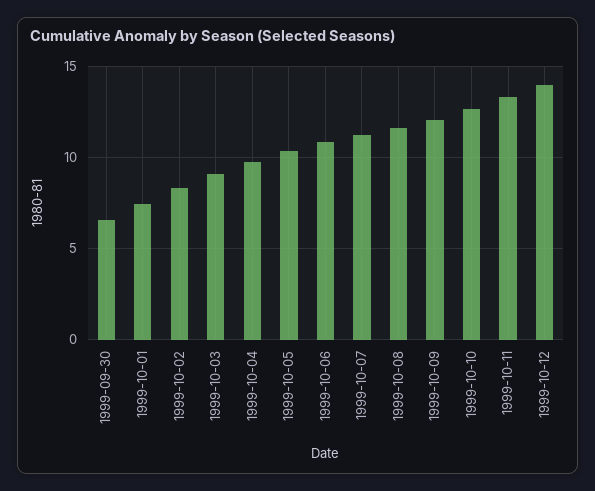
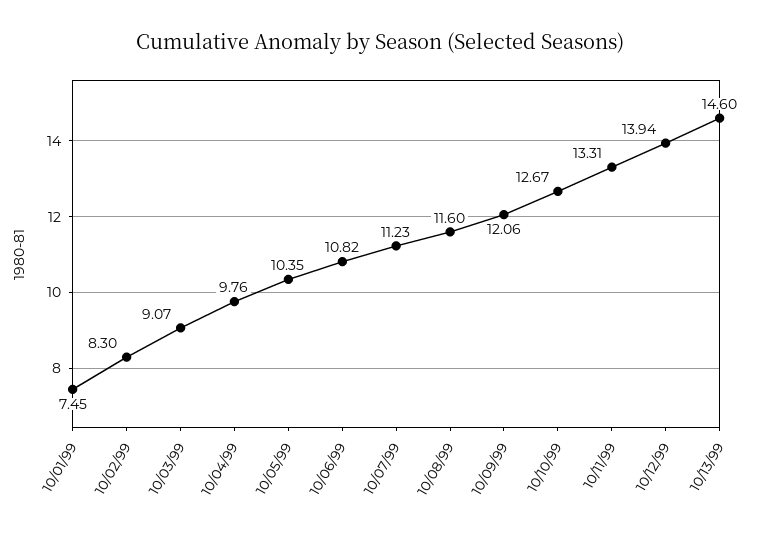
1999-09-30: 6.5 -> none
10/13/99: none -> 14.6

